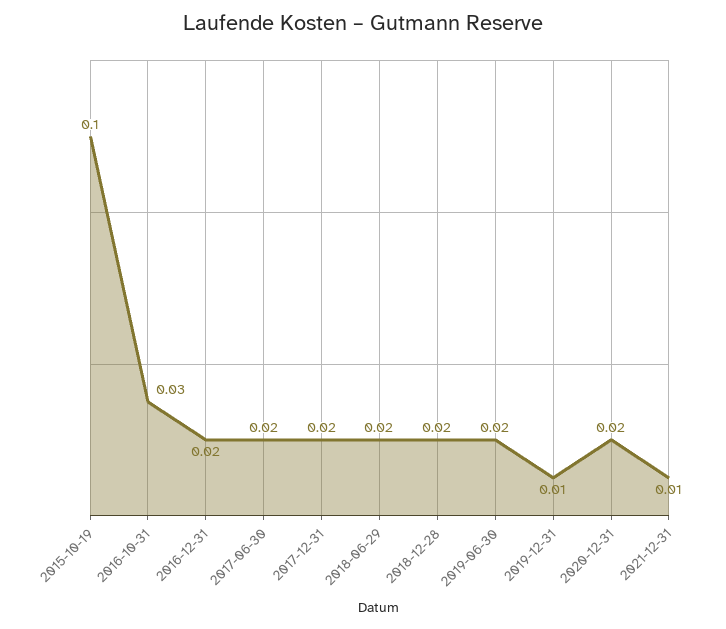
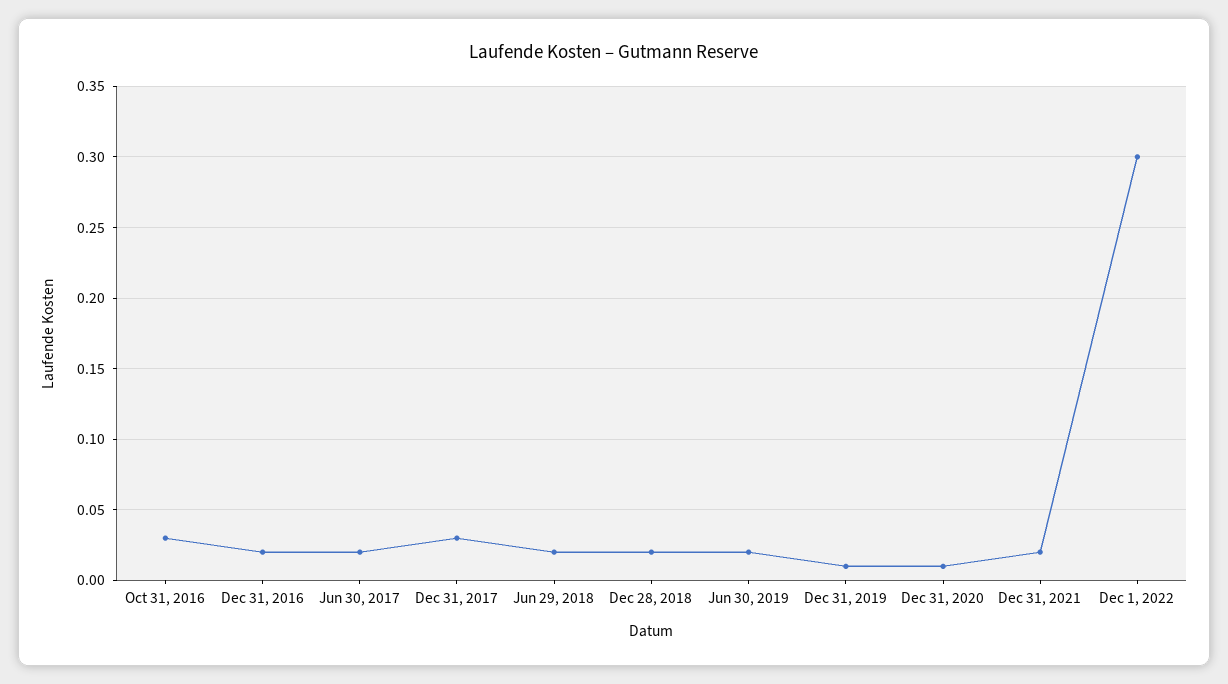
2015-10-19: 0.1 -> none
2017-12-31: 0.02 -> 0.03
2020-12-31: 0.02 -> 0.01
2021-12-31: 0.01 -> 0.02
Dec 1, 2022: none -> 0.3

